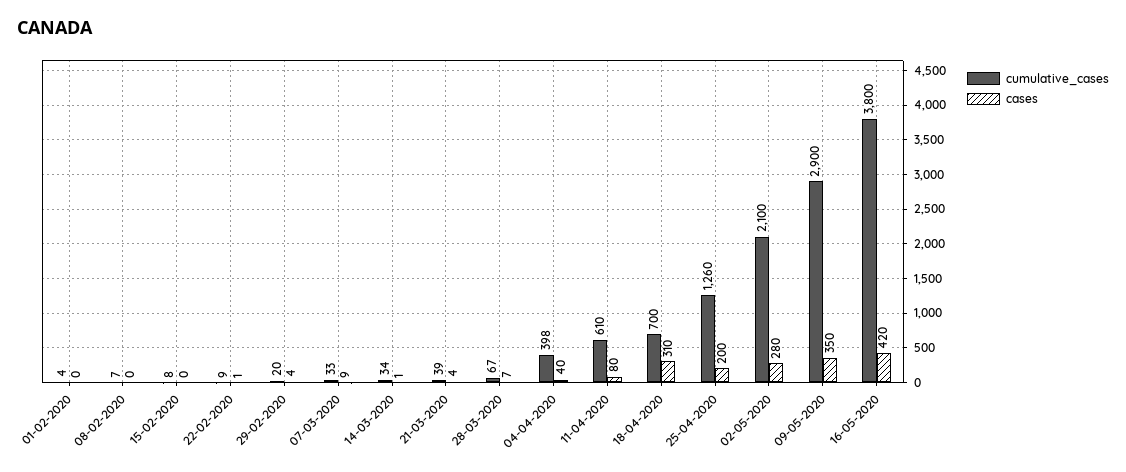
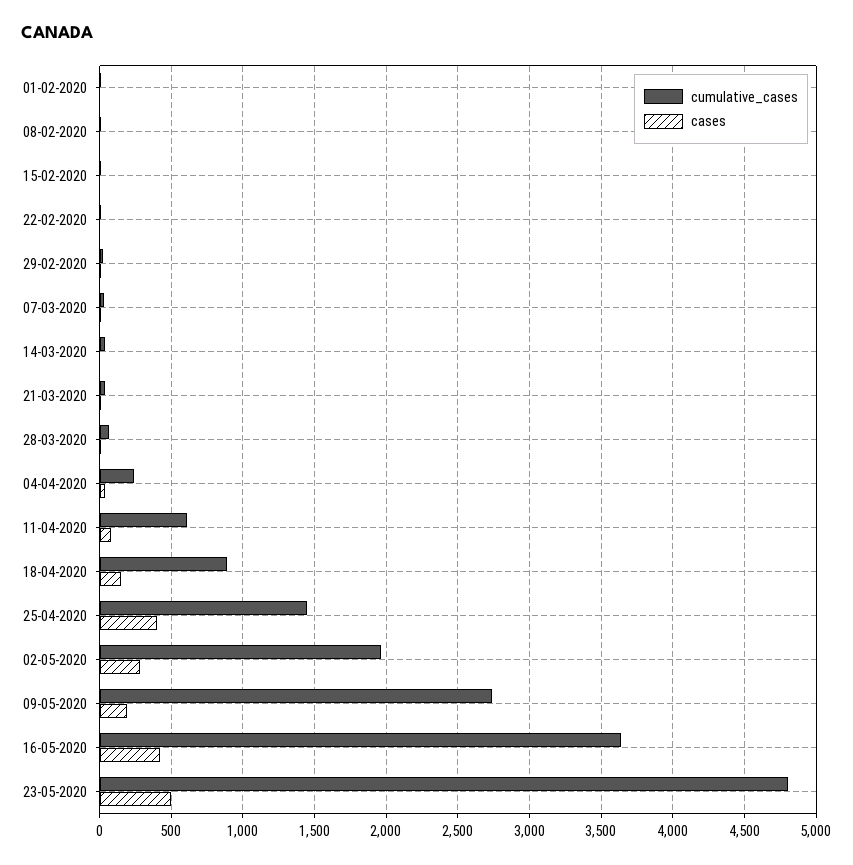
cumulative_cases, 04-04-2020: 398 -> 250
cumulative_cases, 18-04-2020: 700 -> 900
cases, 18-04-2020: 310 -> 150
cumulative_cases, 25-04-2020: 1260 -> 1450
cases, 25-04-2020: 200 -> 400
cumulative_cases, 02-05-2020: 2100 -> 1950
cumulative_cases, 09-05-2020: 2900 -> 2750
cases, 09-05-2020: 350 -> 200
cumulative_cases, 16-05-2020: 3800 -> 3650
cumulative_cases, 23-05-2020: none -> 4800
cases, 23-05-2020: none -> 500

